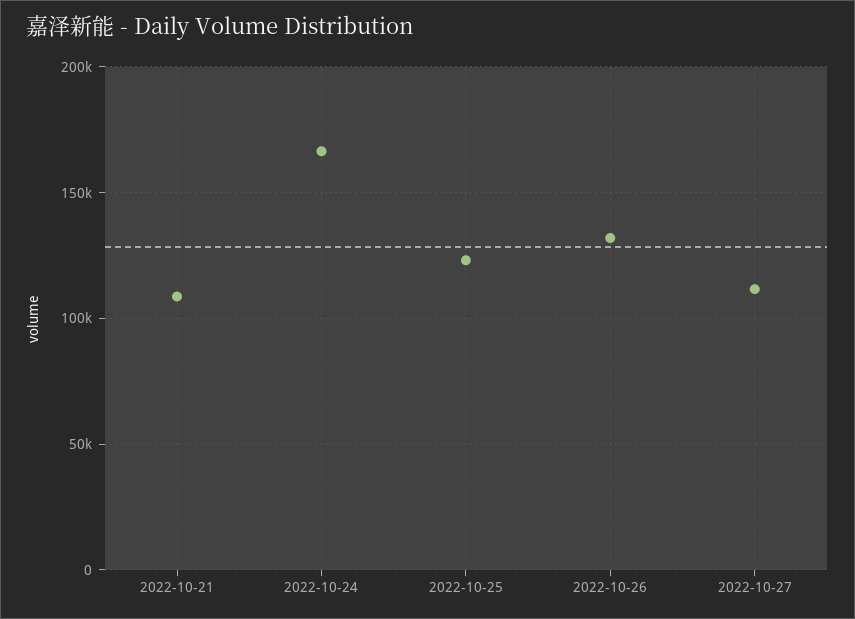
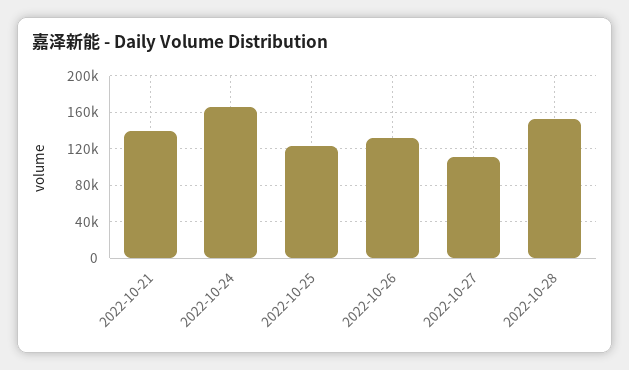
2022-10-21: 110000 -> 140000
2022-10-28: none -> 150000

